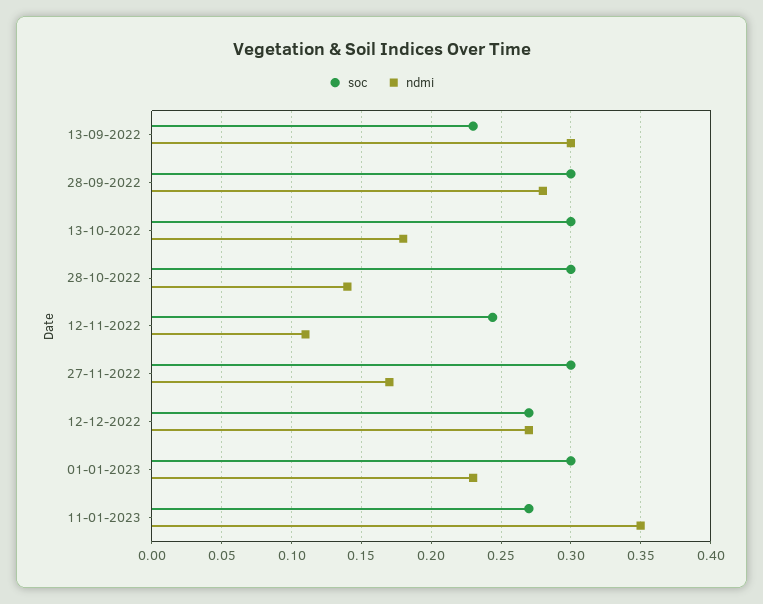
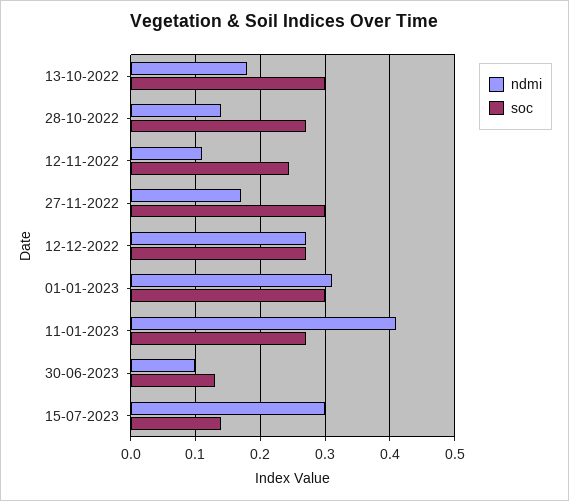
soc, 13-09-2022: 0.23 -> none
ndmi, 13-09-2022: 0.3 -> none
soc, 28-09-2022: 0.3 -> none
ndmi, 28-09-2022: 0.28 -> none
soc, 28-10-2022: 0.3 -> 0.27
ndmi, 01-01-2023: 0.23 -> 0.31
ndmi, 11-01-2023: 0.35 -> 0.41
ndmi, 30-06-2023: none -> 0.1
soc, 30-06-2023: none -> 0.13
ndmi, 15-07-2023: none -> 0.3
soc, 15-07-2023: none -> 0.14

